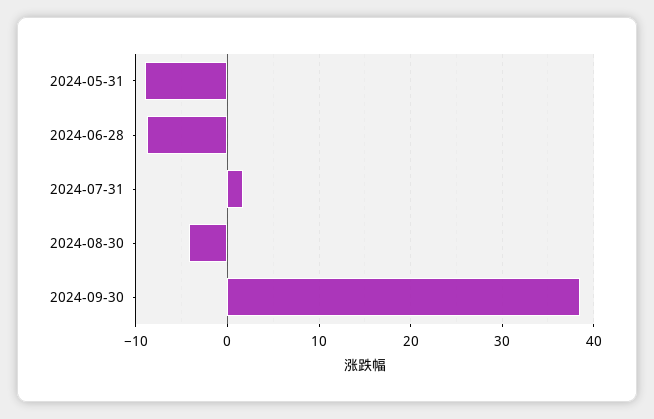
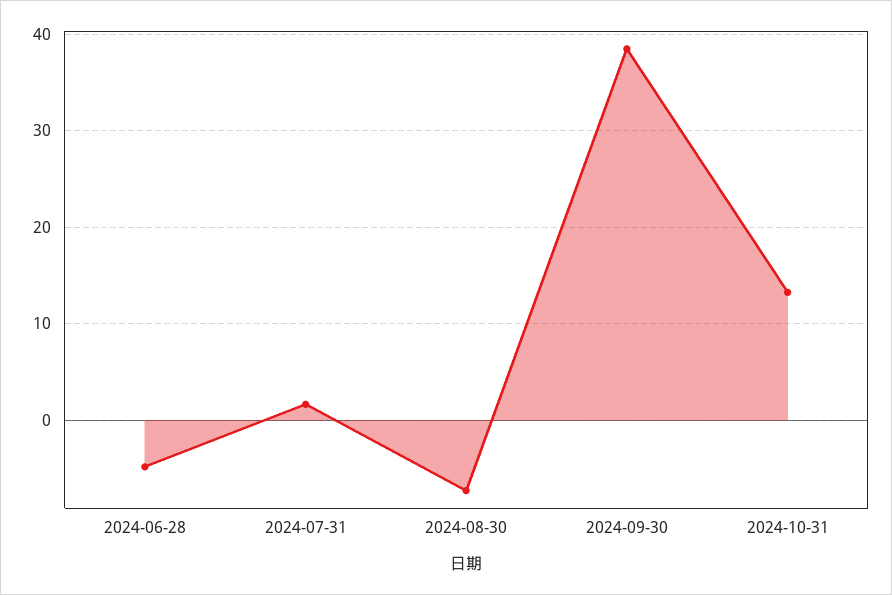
2024-05-31: -9 -> none
2024-06-28: -9 -> -5
2024-08-30: -4 -> -7
2024-10-31: none -> 13

